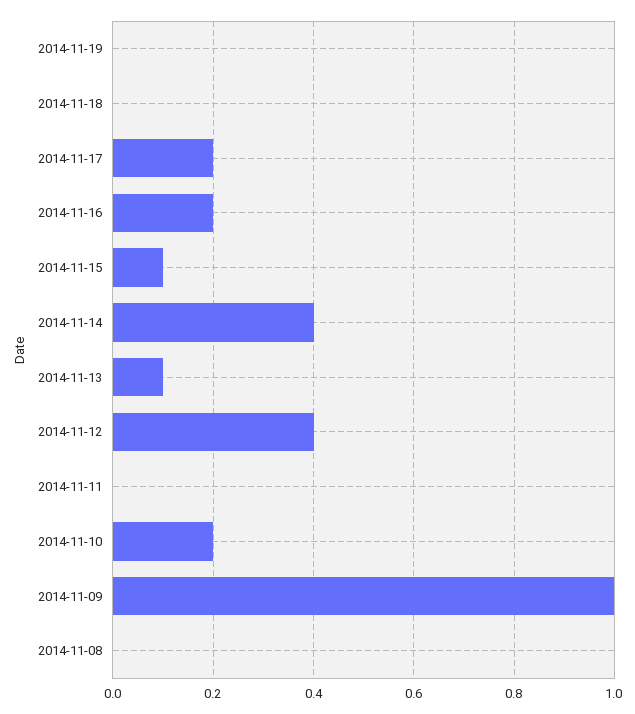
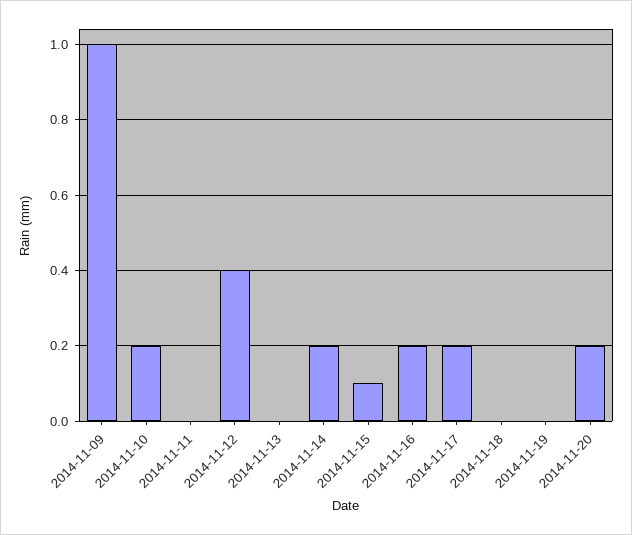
2014-11-14: 0.4 -> 0.2
2014-11-13: 0.1 -> 0
2014-11-08: 0 -> none
2014-11-20: none -> 0.2

